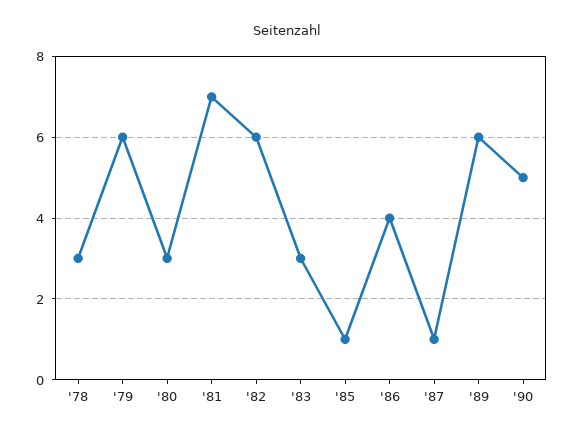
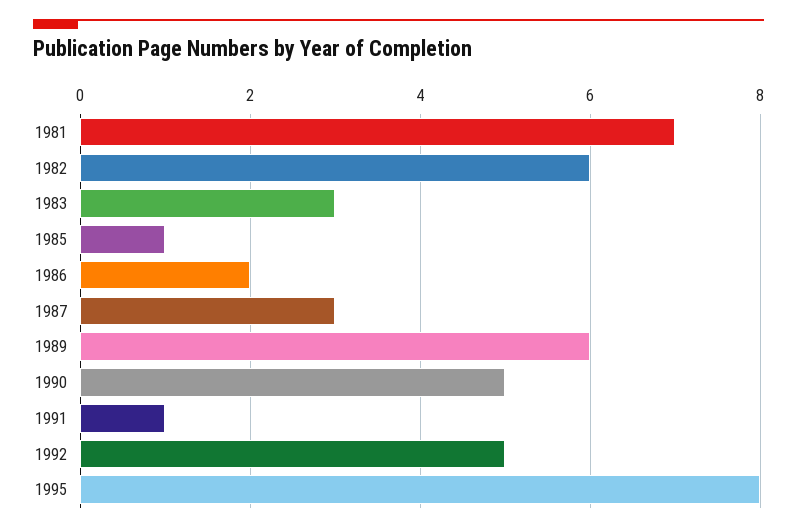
'78: 3 -> none
'79: 6 -> none
'80: 3 -> none
'86: 4 -> 2
'87: 1 -> 3
1991: none -> 1
1992: none -> 5
1995: none -> 8

